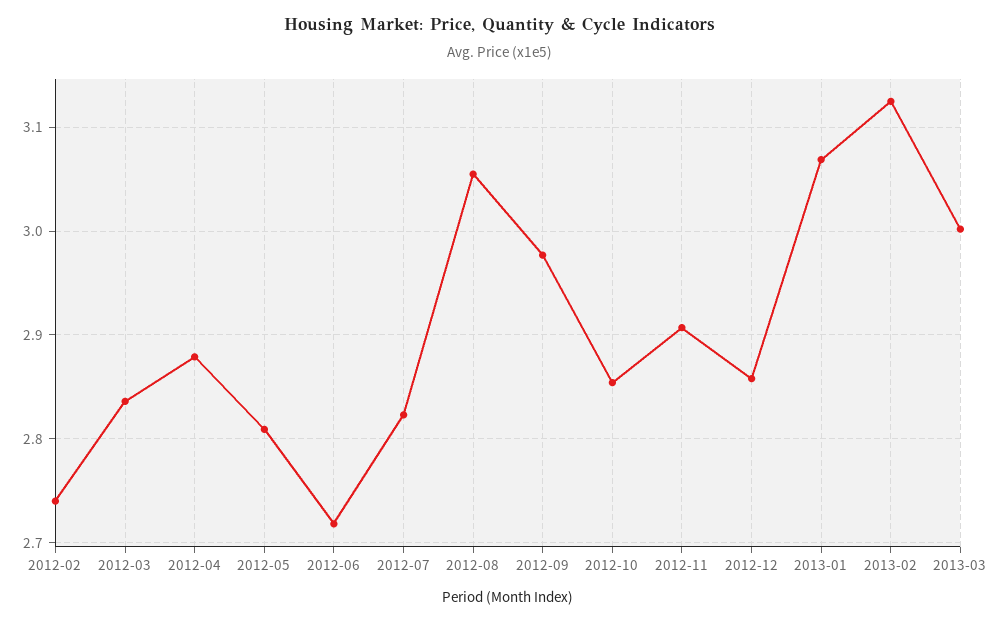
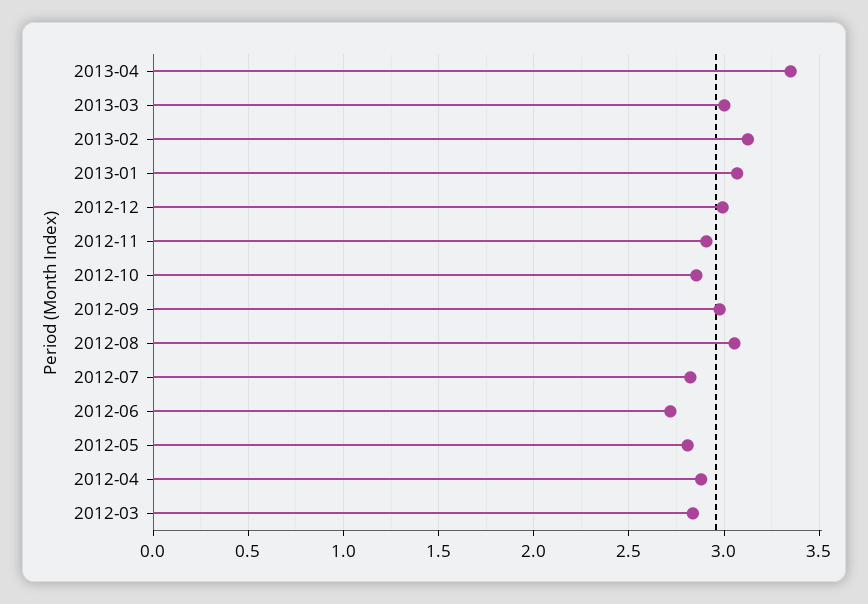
2012-02: 2.74 -> none
2012-12: 2.86 -> 3
2013-04: none -> 3.35

